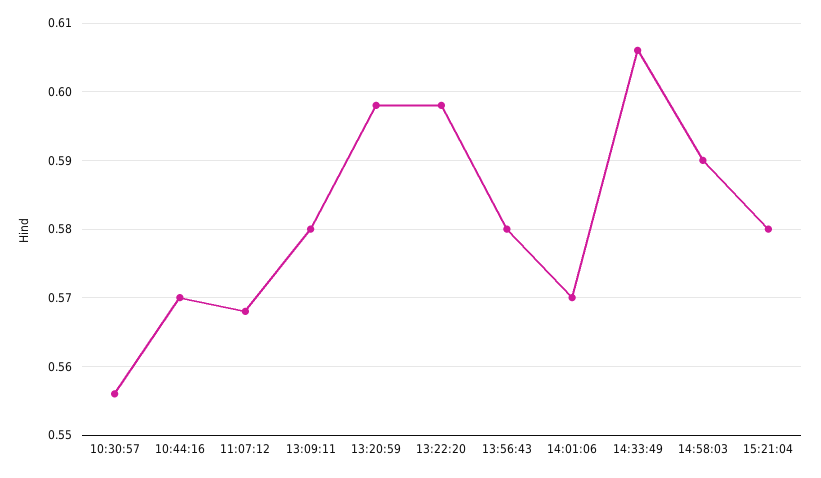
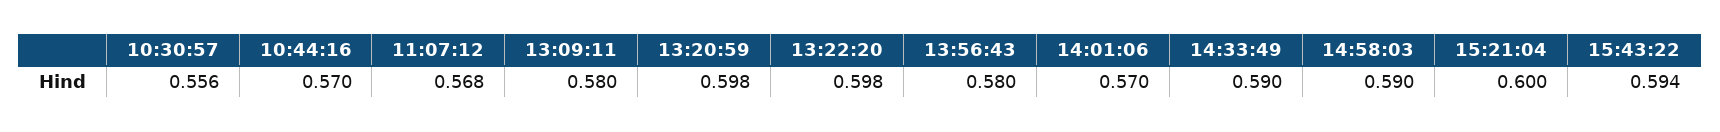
14:33:49: 0.606 -> 0.59
15:21:04: 0.58 -> 0.6
15:43:22: none -> 0.594

